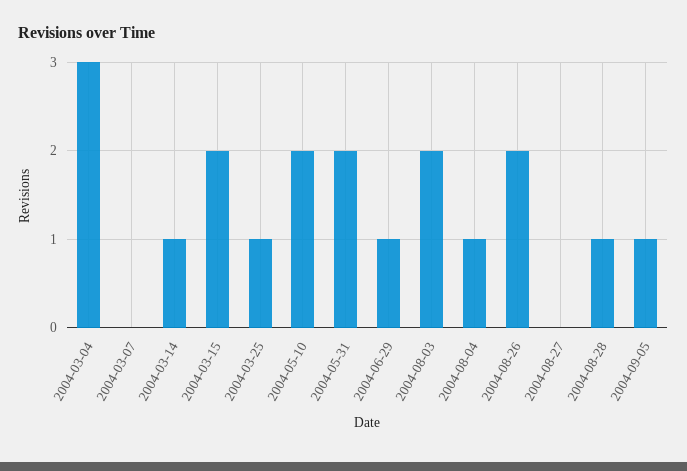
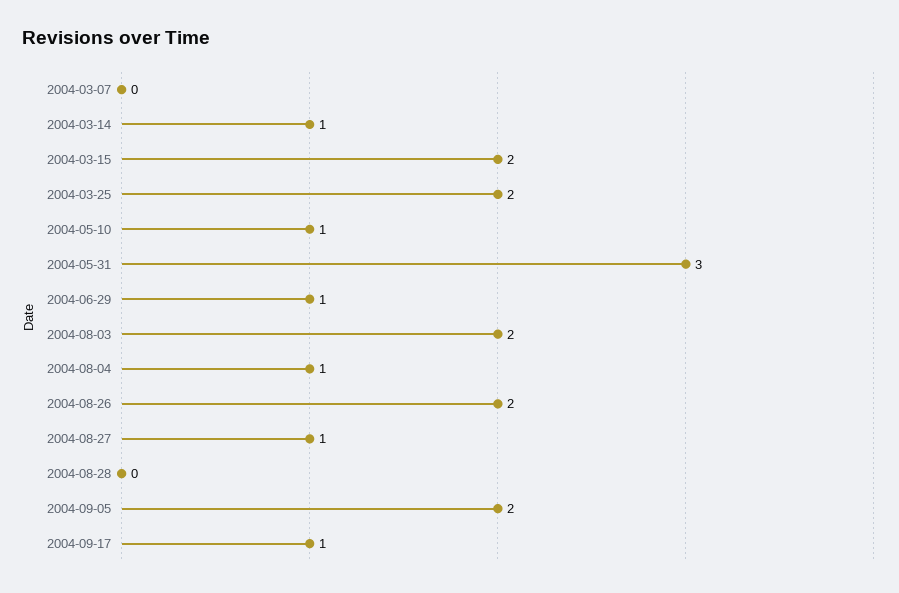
2004-03-04: 3 -> none
2004-03-25: 1 -> 2
2004-05-10: 2 -> 1
2004-05-31: 2 -> 3
2004-08-27: 0 -> 1
2004-08-28: 1 -> 0
2004-09-05: 1 -> 2
2004-09-17: none -> 1

